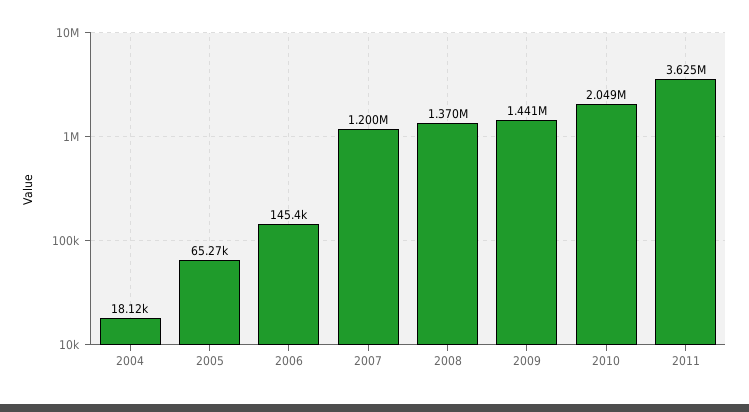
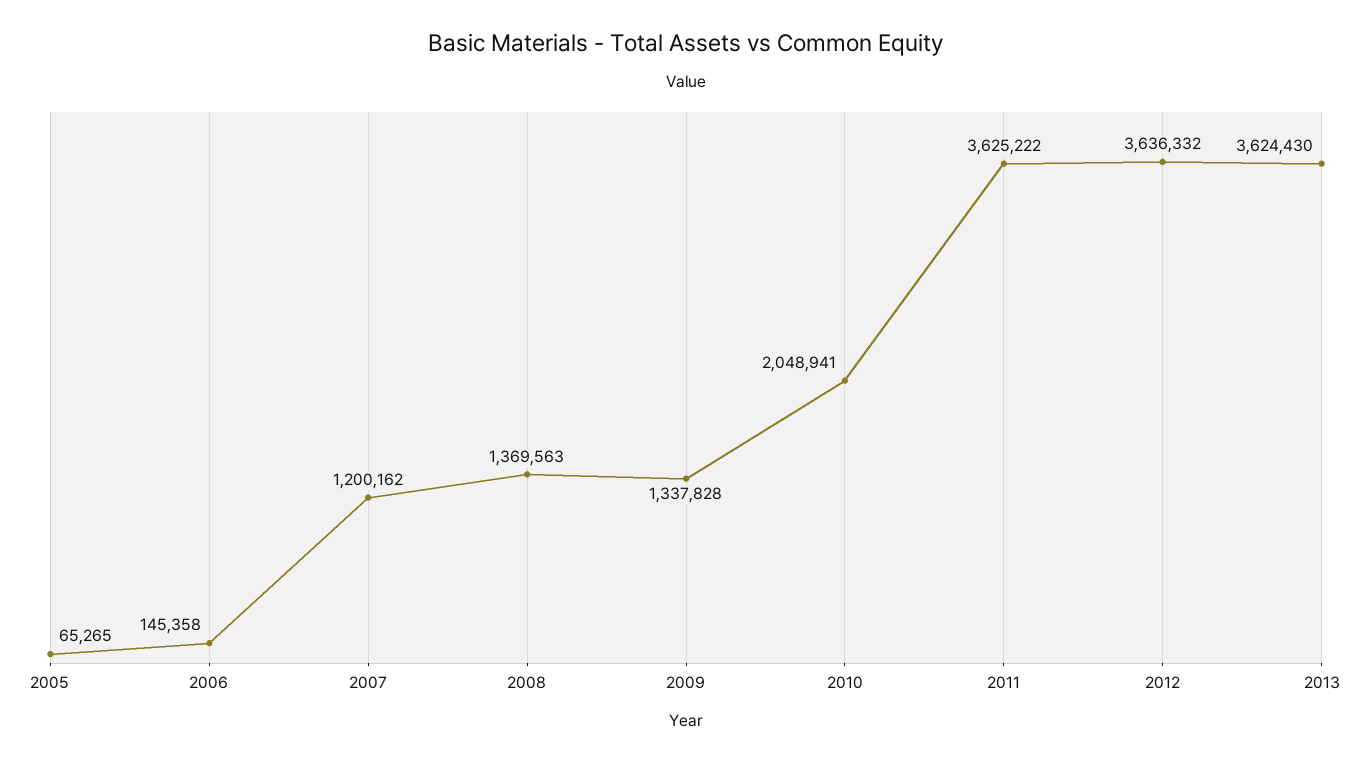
2004: 18120 -> none
2009: 1441000 -> 1337828
2012: none -> 3636332
2013: none -> 3624430

